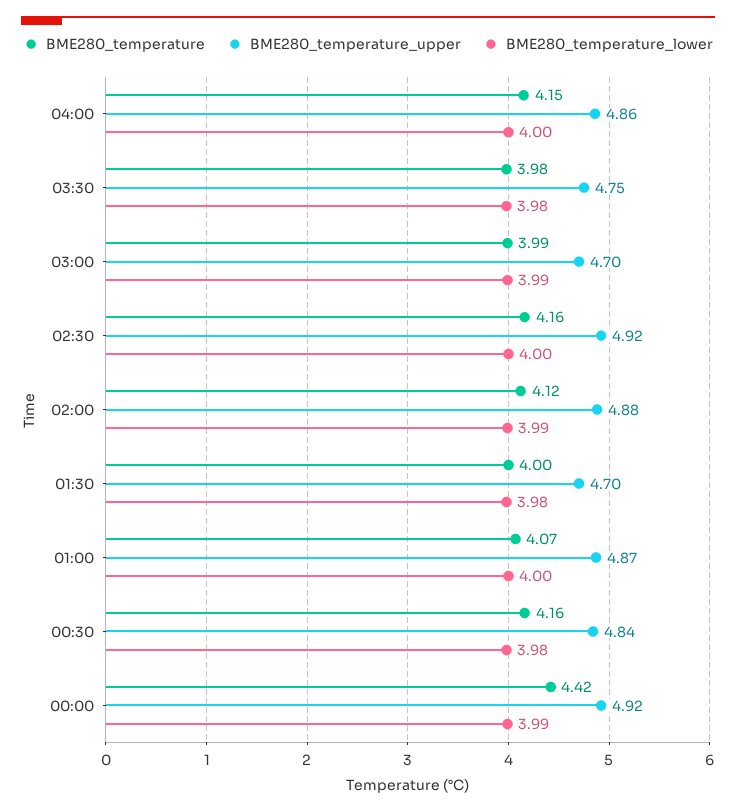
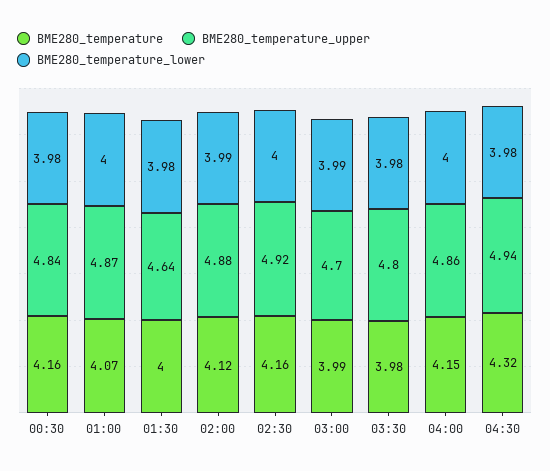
BME280_temperature_upper, 03:30: 4.75 -> 4.8
BME280_temperature_upper, 01:30: 4.7 -> 4.64
BME280_temperature, 00:00: 4.42 -> none
BME280_temperature_upper, 00:00: 4.92 -> none
BME280_temperature_lower, 00:00: 3.99 -> none
BME280_temperature, 04:30: none -> 4.32
BME280_temperature_upper, 04:30: none -> 4.94
BME280_temperature_lower, 04:30: none -> 3.98

